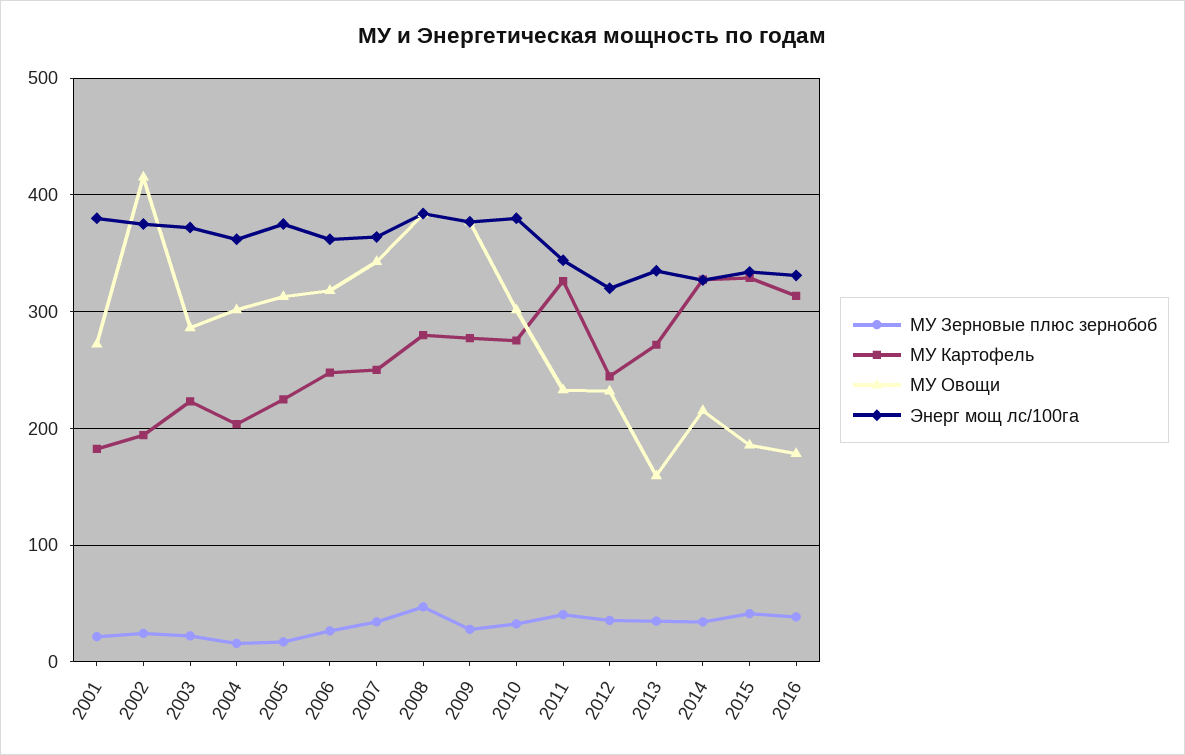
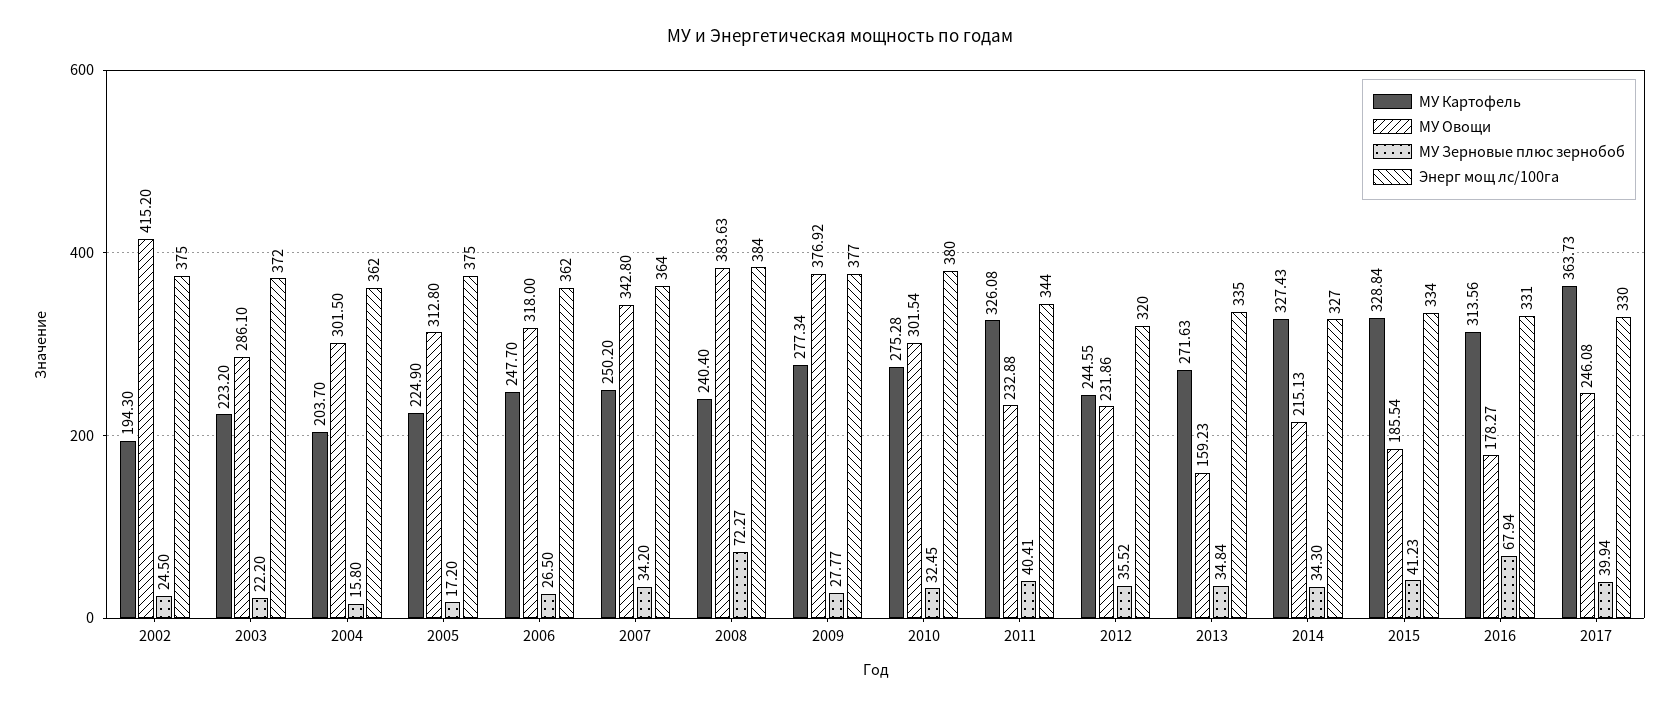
МУ Зерновые плюс зернобоб, 2001: 20 -> none
МУ Картофель, 2001: 180 -> none
МУ Овощи, 2001: 270 -> none
Энерг мощ лс/100га, 2001: 380 -> none
МУ Зерновые плюс зернобоб, 2008: 50 -> 72.27
МУ Картофель, 2008: 280 -> 240.4
МУ Зерновые плюс зернобоб, 2016: 40 -> 67.94
МУ Картофель, 2017: none -> 363.73
МУ Овощи, 2017: none -> 246.08
МУ Зерновые плюс зернобоб, 2017: none -> 39.94
Энерг мощ лс/100га, 2017: none -> 330

